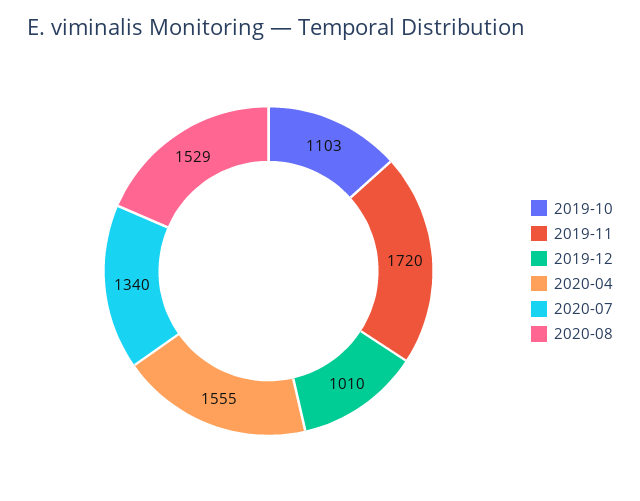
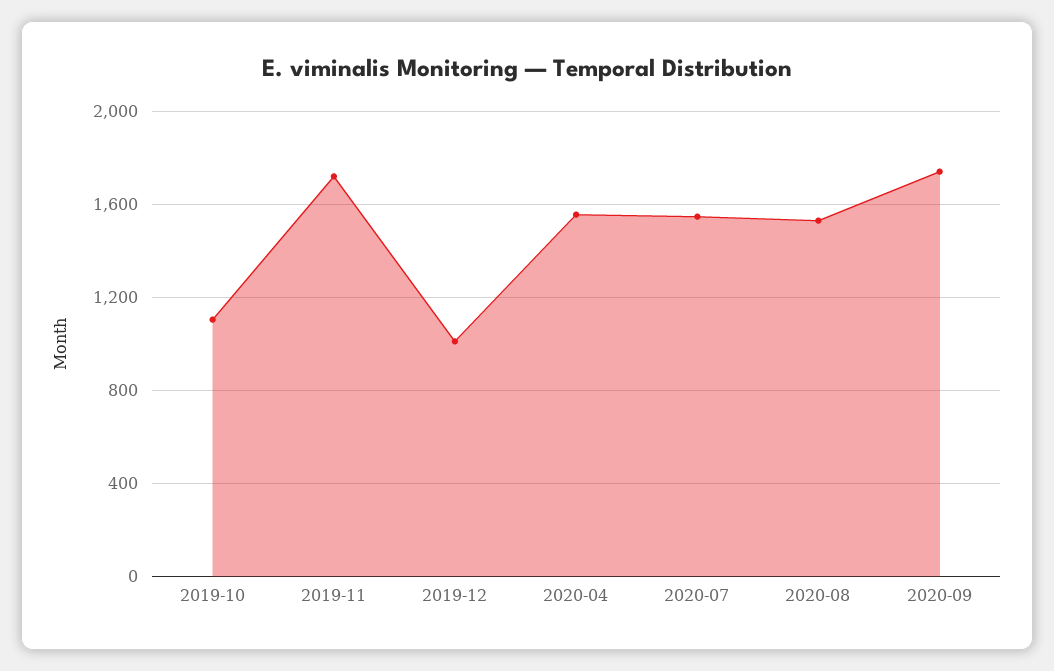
2020-07: 1340 -> 1550
2020-09: none -> 1750

